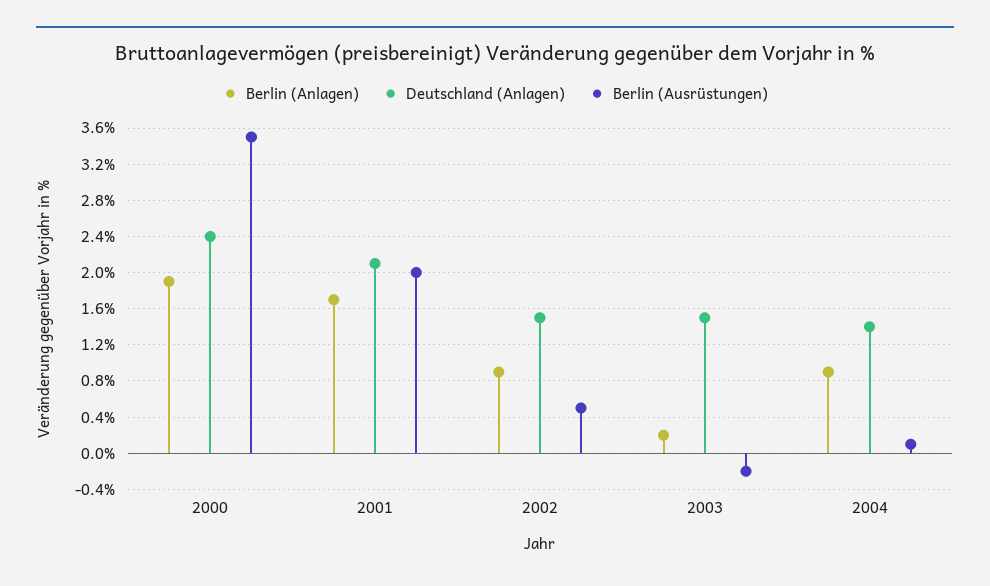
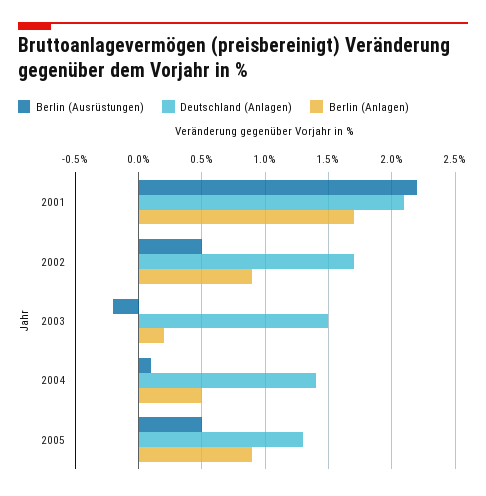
Berlin (Anlagen), 2000: 1.9 -> none
Deutschland (Anlagen), 2000: 2.4 -> none
Berlin (Ausrüstungen), 2000: 3.5 -> none
Berlin (Ausrüstungen), 2001: 2 -> 2.2
Deutschland (Anlagen), 2002: 1.5 -> 1.7
Berlin (Anlagen), 2004: 0.9 -> 0.5
Berlin (Ausrüstungen), 2005: none -> 0.5
Deutschland (Anlagen), 2005: none -> 1.3
Berlin (Anlagen), 2005: none -> 0.9

